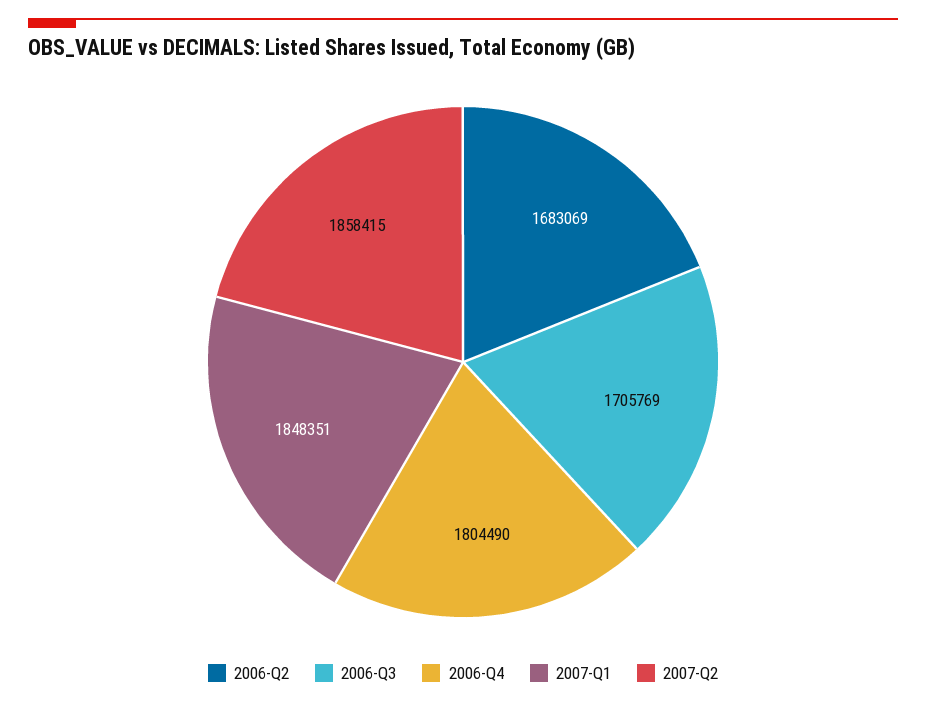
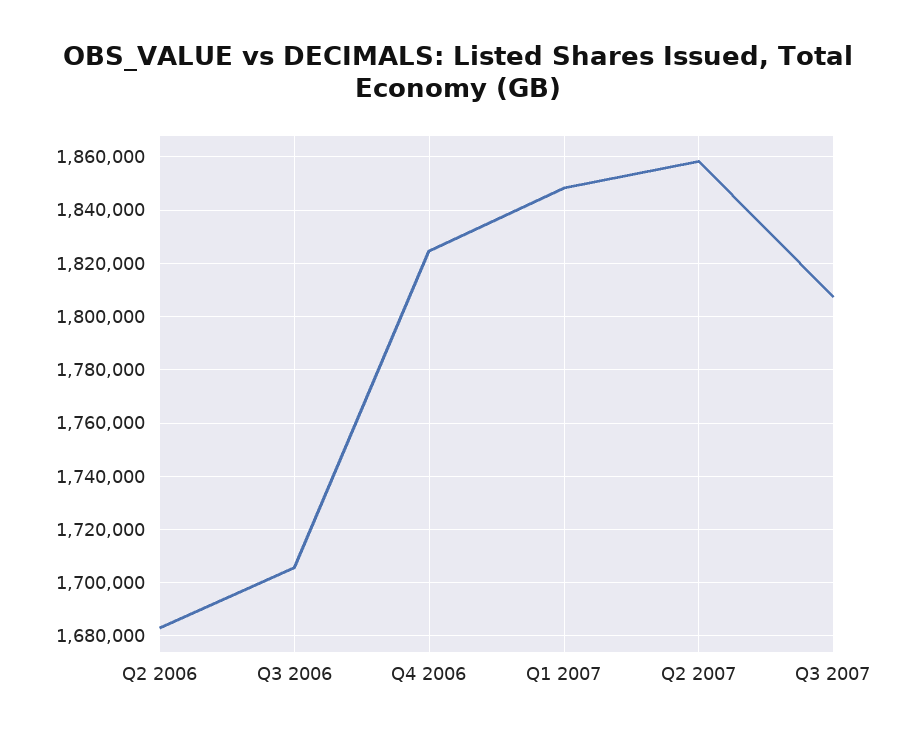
2006-Q4: 1804490 -> 1825000
Q3 2007: none -> 1807500

